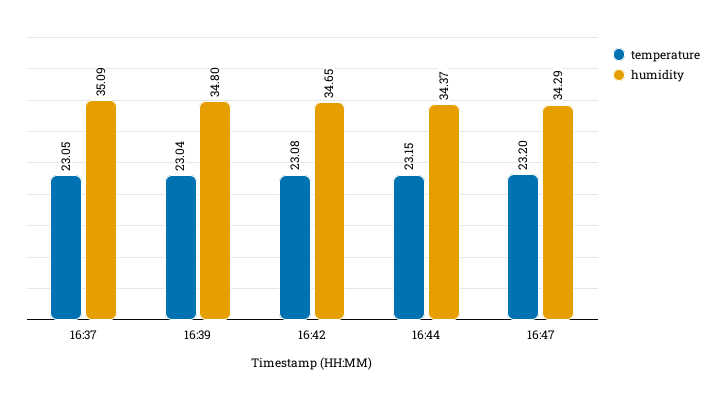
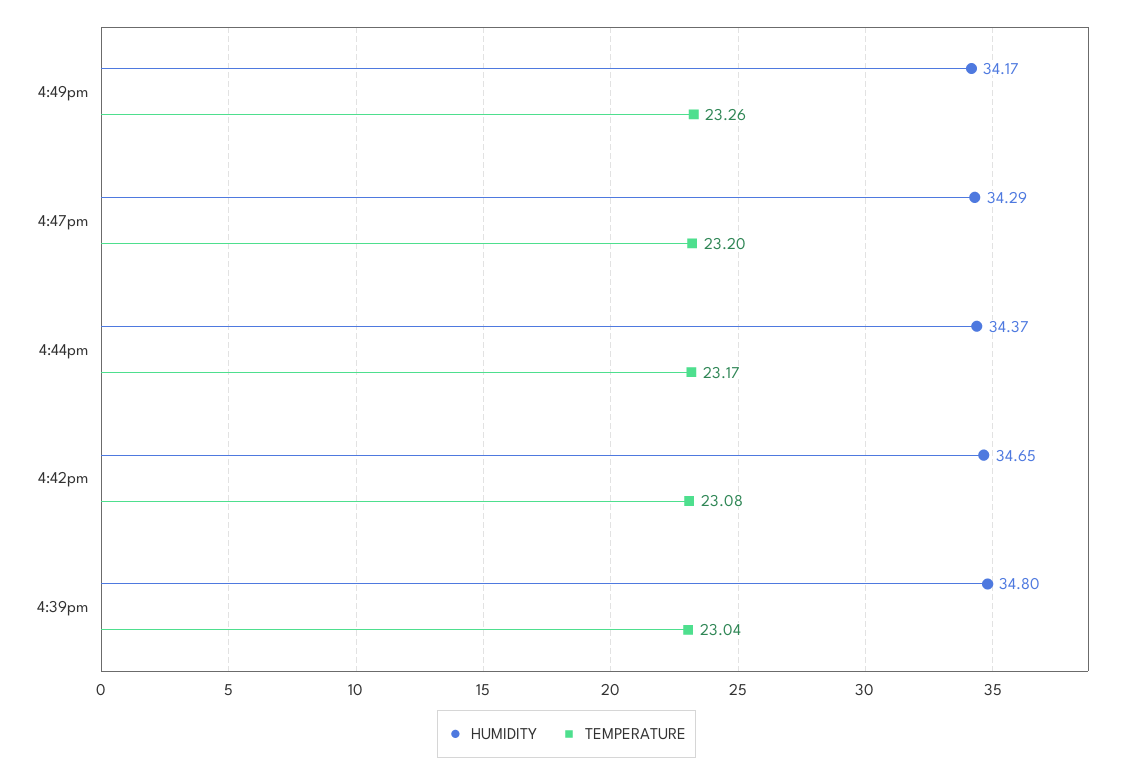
temperature, 16:37: 23.05 -> none
humidity, 16:37: 35.09 -> none
temperature, 16:44: 23.15 -> 23.17
humidity, 4:49pm: none -> 34.17
temperature, 4:49pm: none -> 23.26

